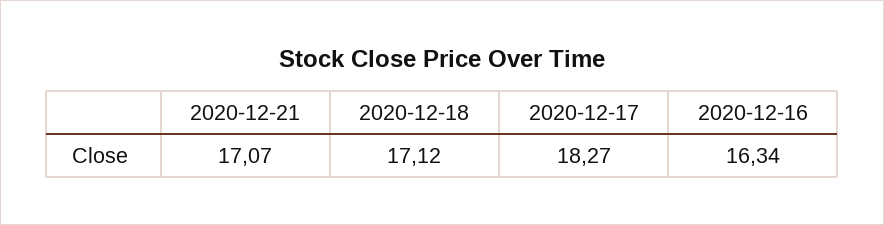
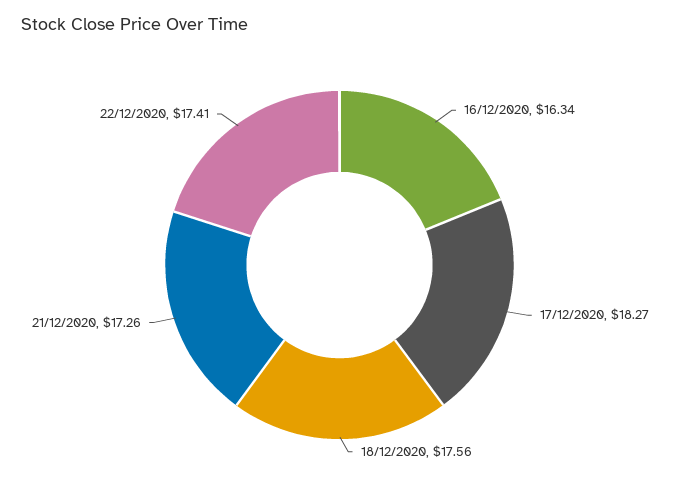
2020-12-21: 17.07 -> 17.26
2020-12-18: 17.12 -> 17.56
22/12/2020: none -> 17.41

